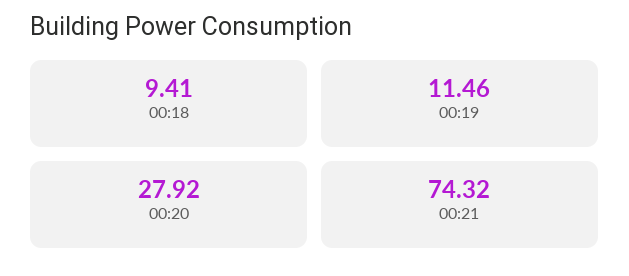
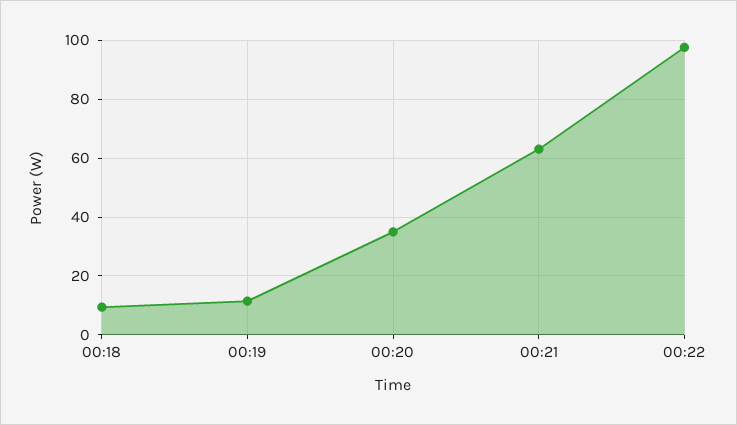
00:20: 27.92 -> 35
00:21: 74.32 -> 62.5
00:22: none -> 97.5

